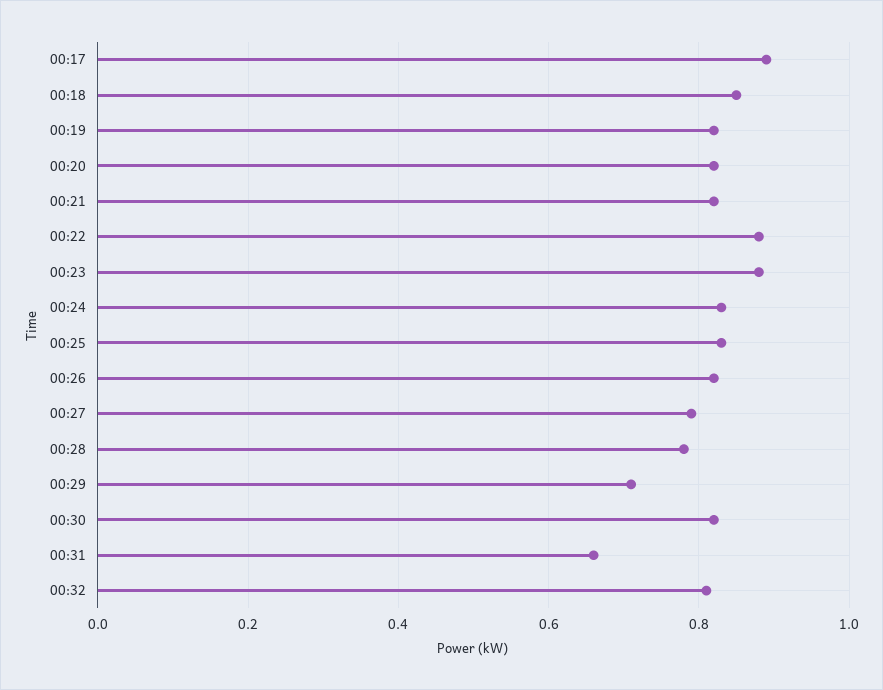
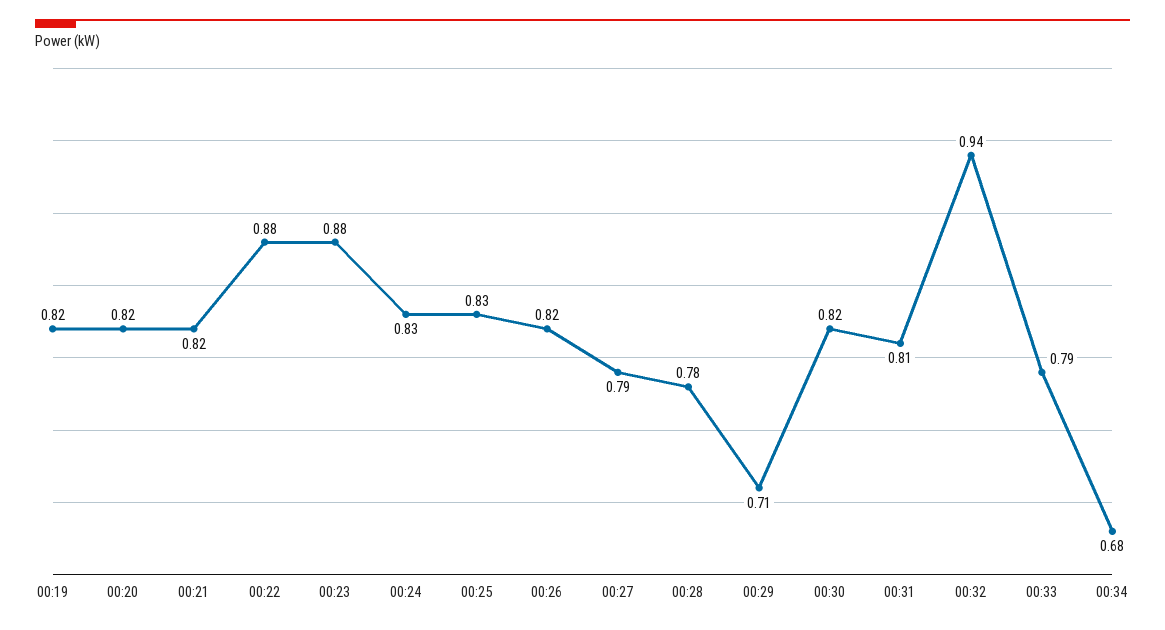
00:17: 0.9 -> none
00:18: 0.85 -> none
00:31: 0.65 -> 0.81
00:32: 0.8 -> 0.94
00:33: none -> 0.79
00:34: none -> 0.68

